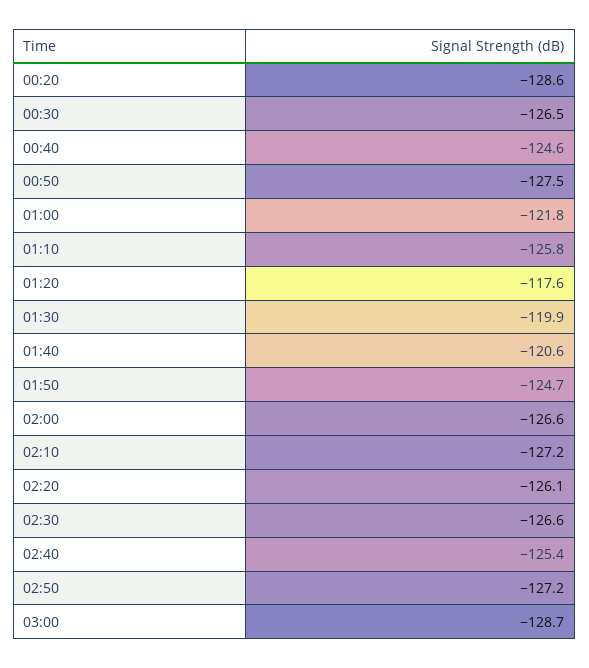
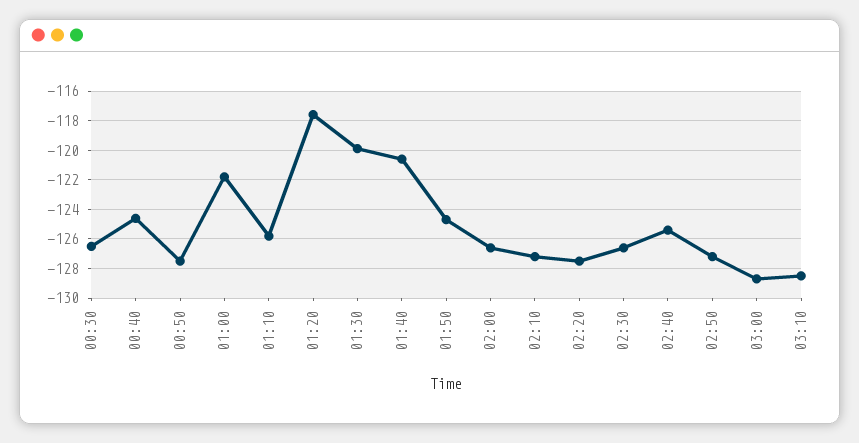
00:20: -128.6 -> none
02:20: -126.1 -> -127.5
03:10: none -> -128.5

